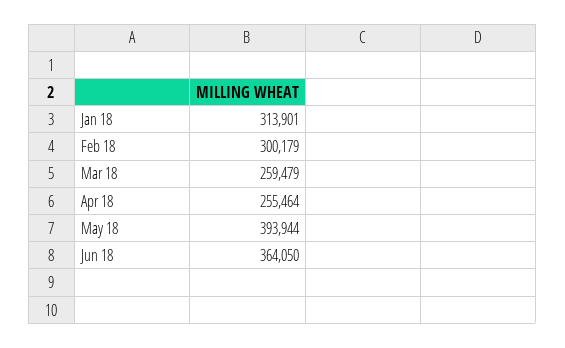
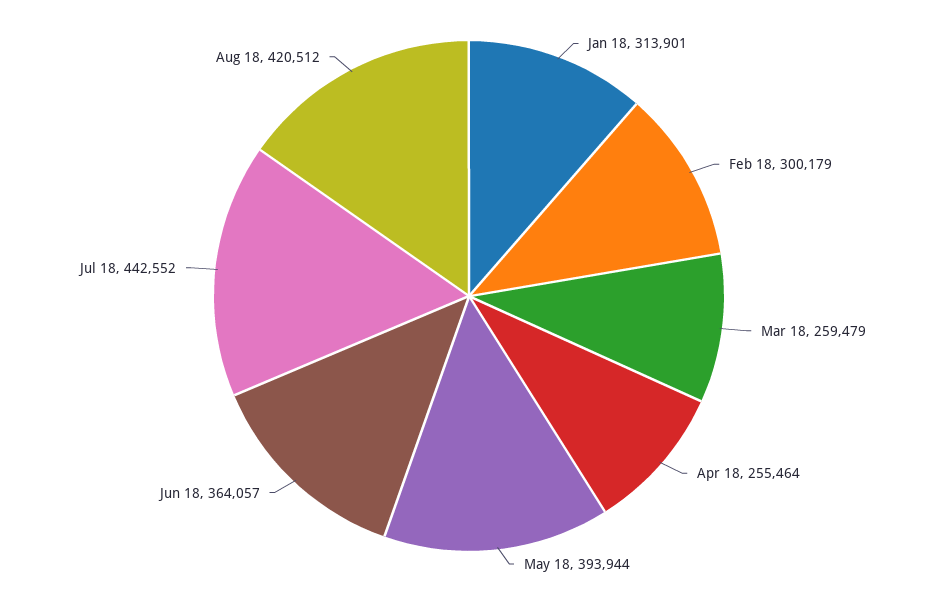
Jun 18: 364050 -> 364057
Jul 18: none -> 442552
Aug 18: none -> 420512

